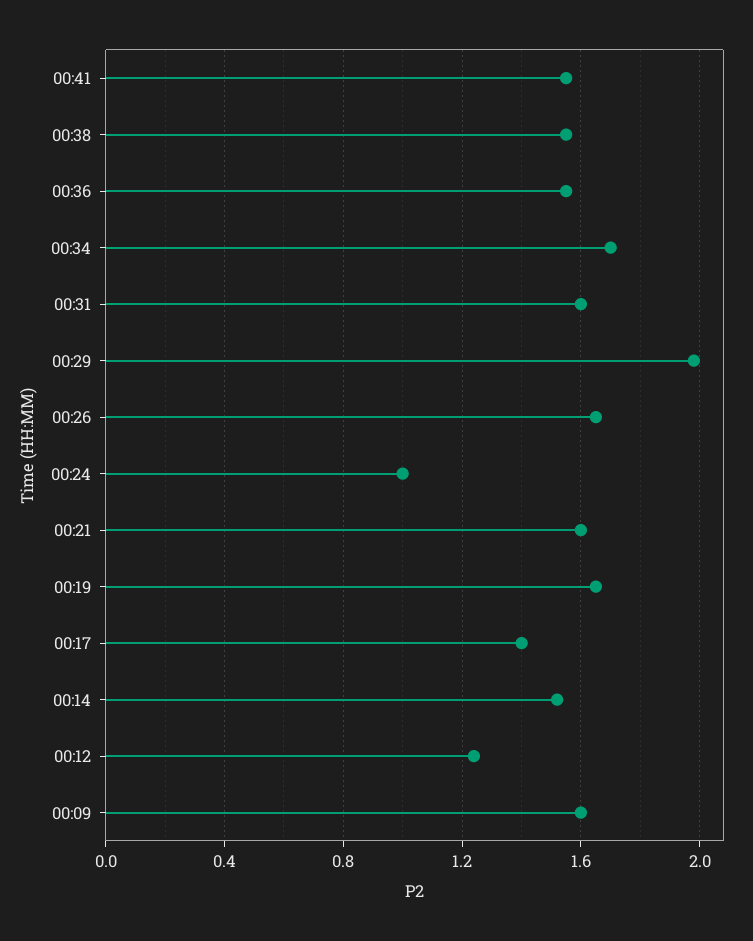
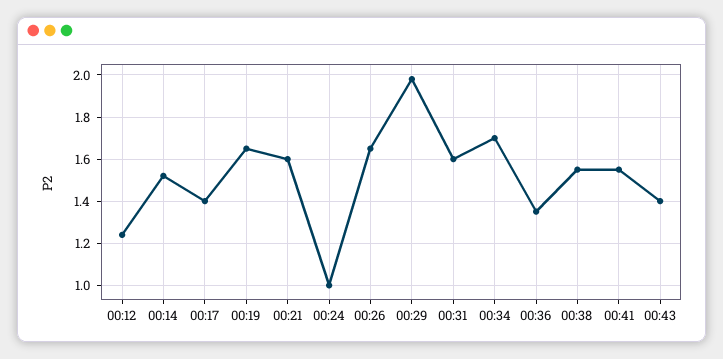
00:36: 1.55 -> 1.35
00:09: 1.6 -> none
00:43: none -> 1.4

